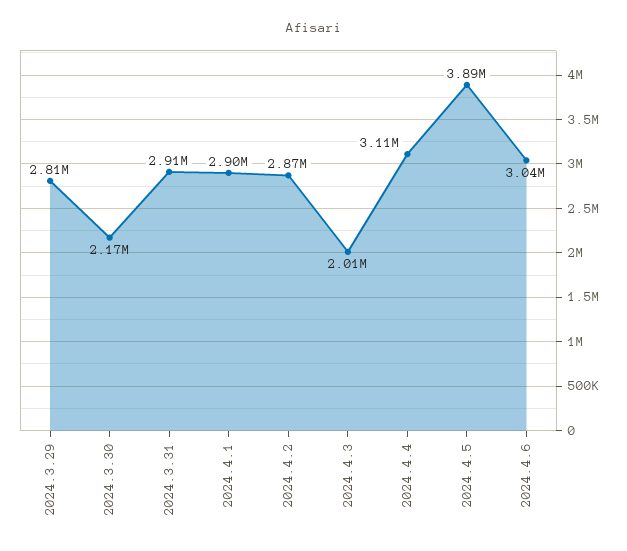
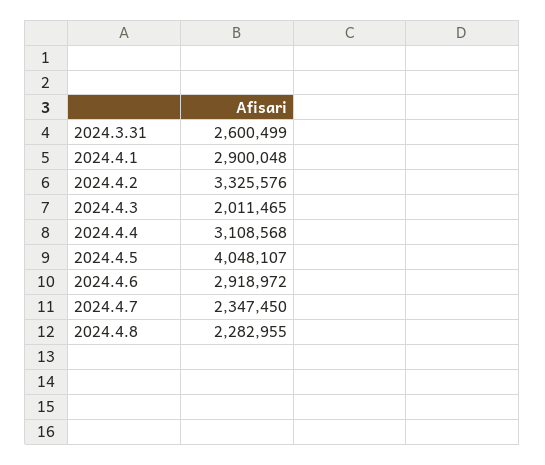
2024.3.29: 2810000 -> none
2024.3.30: 2170000 -> none
2024.3.31: 2910000 -> 2600499
2024.4.2: 2870000 -> 3325576
2024.4.5: 3890000 -> 4048107
2024.4.6: 3040000 -> 2918972
2024.4.7: none -> 2347450
2024.4.8: none -> 2282955

